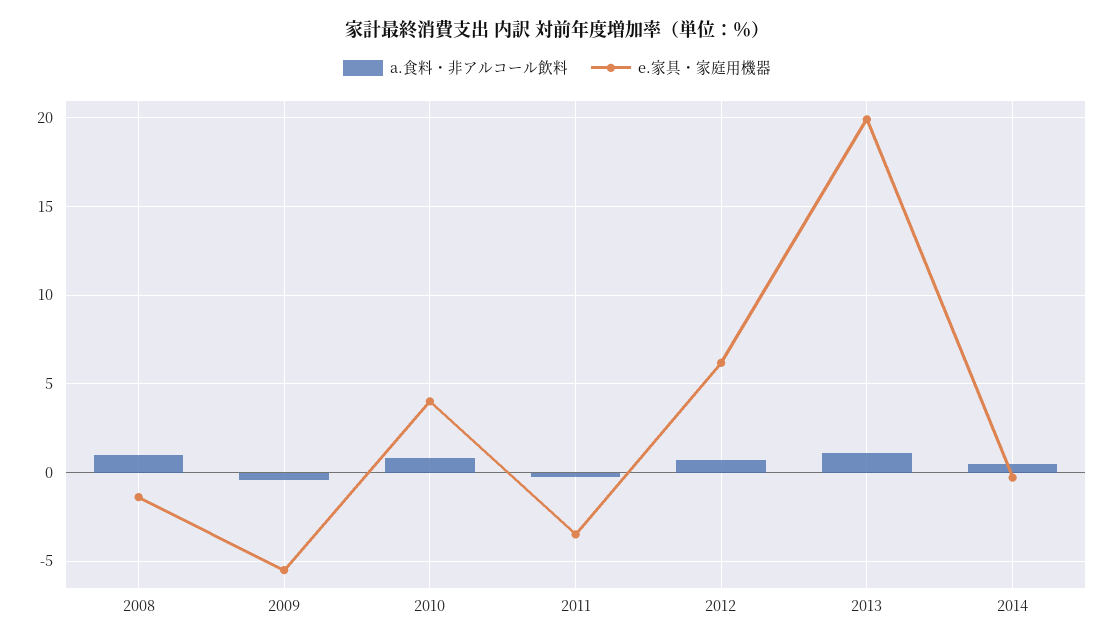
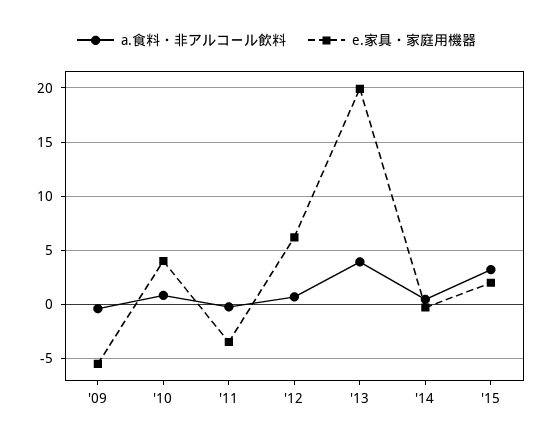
a.食料・非アルコール飲料, 2008: 1 -> none
e.家具・家庭用機器, 2008: -1.5 -> none
a.食料・非アルコール飲料, 2013: 1 -> 4
a.食料・非アルコール飲料, '15: none -> 3
e.家具・家庭用機器, '15: none -> 2

